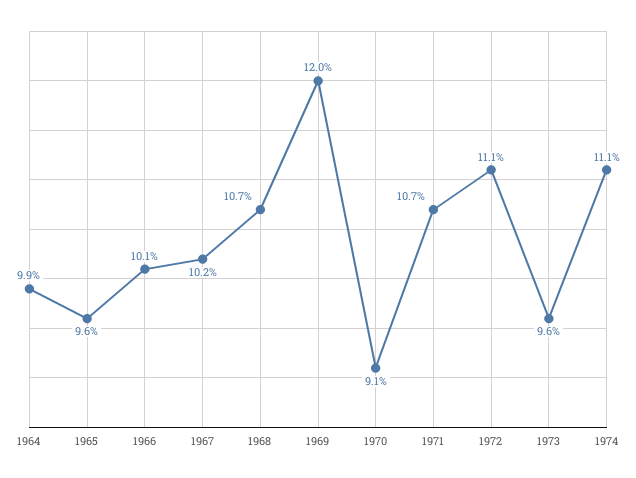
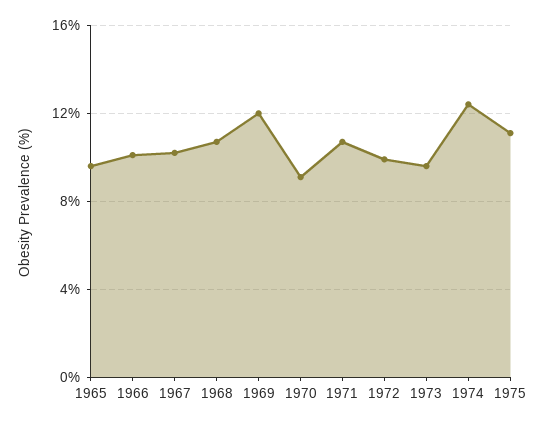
1964: 9.9 -> none
1972: 11.1 -> 10
1974: 11.1 -> 12.5
1975: none -> 11

